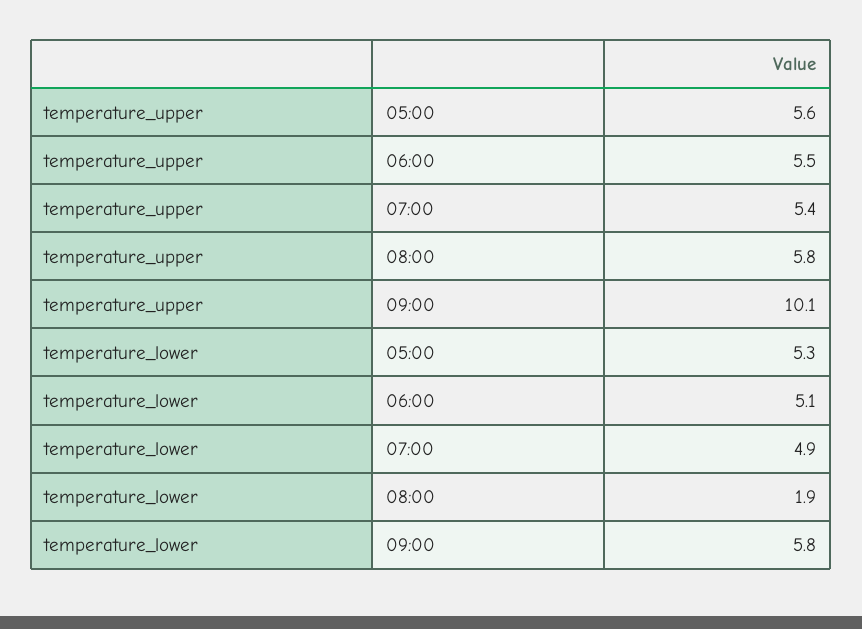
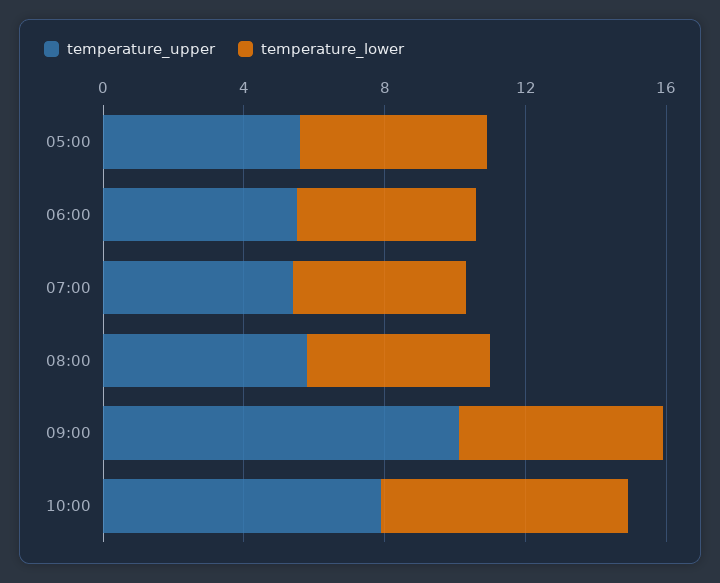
temperature_lower, 08:00: 1.9 -> 5
temperature_upper, 10:00: none -> 8
temperature_lower, 10:00: none -> 7

